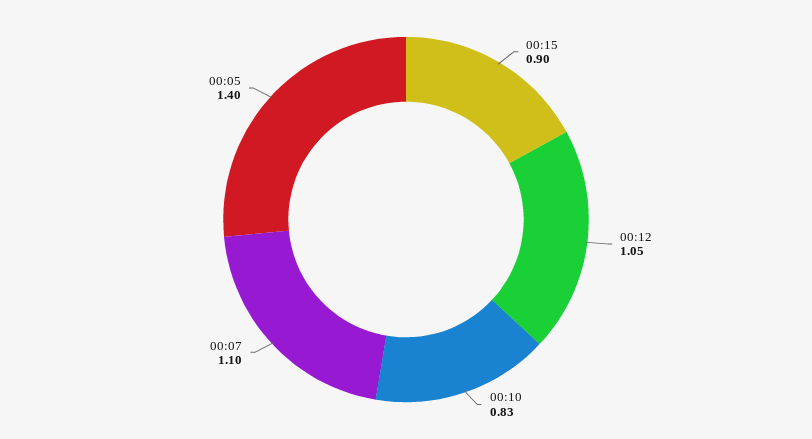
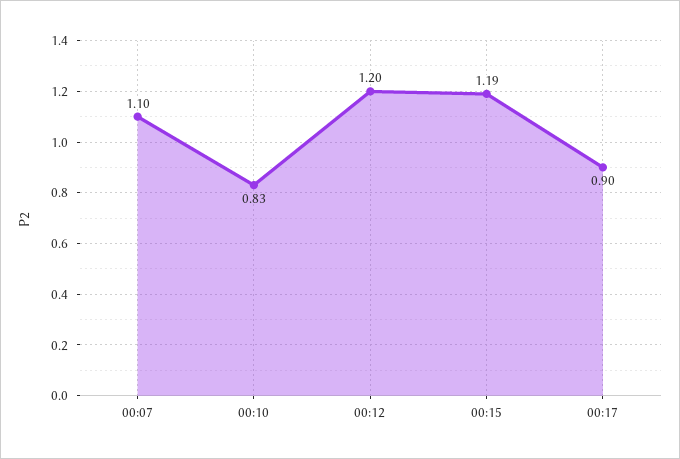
00:15: 0.9 -> 1.19
00:12: 1.05 -> 1.2
00:05: 1.4 -> none
00:17: none -> 0.9

